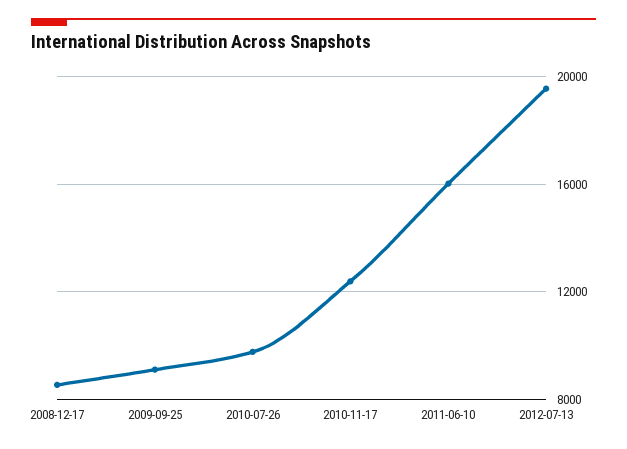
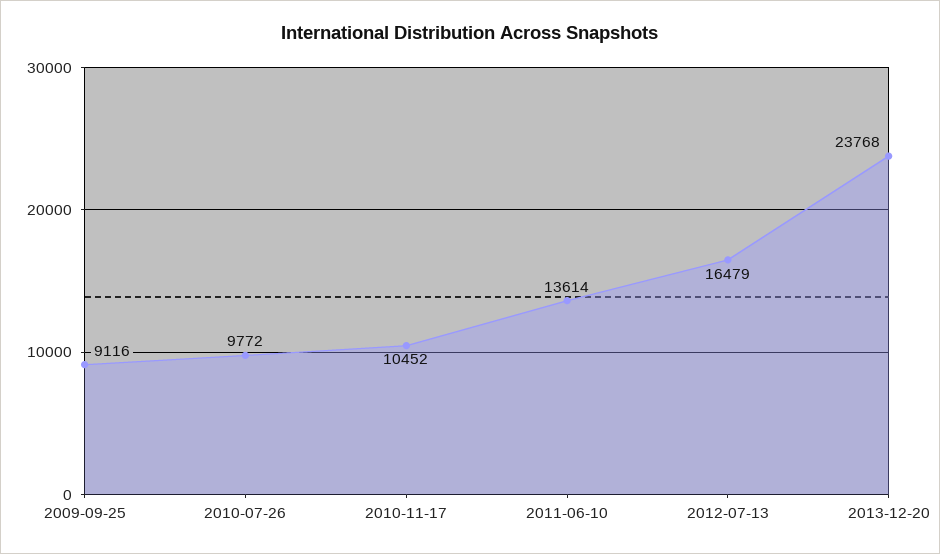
2008-12-17: 8500 -> none
2010-11-17: 12500 -> 10452
2011-06-10: 16000 -> 13614
2012-07-13: 19500 -> 16479
2013-12-20: none -> 23768

